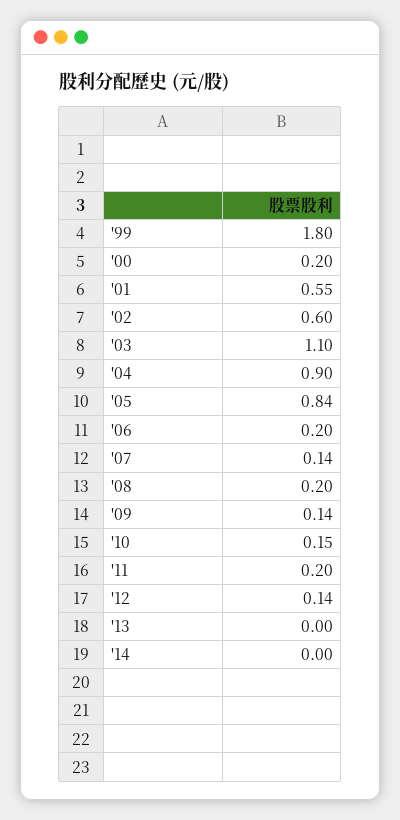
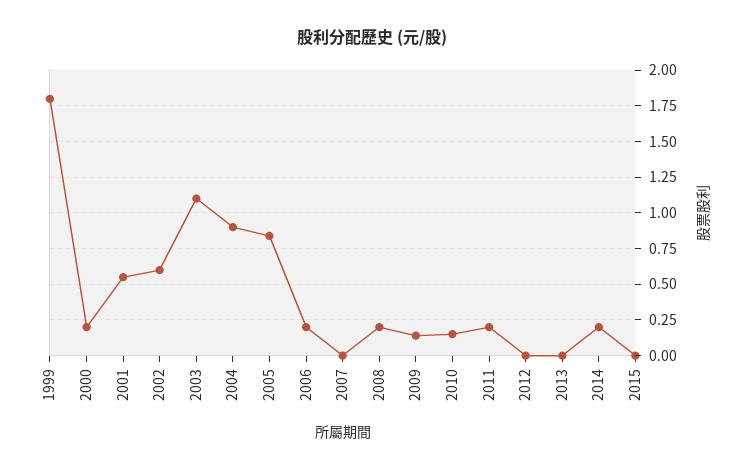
'07: 0.14 -> 0
'12: 0.14 -> 0
'14: 0 -> 0.2
2015: none -> 0

